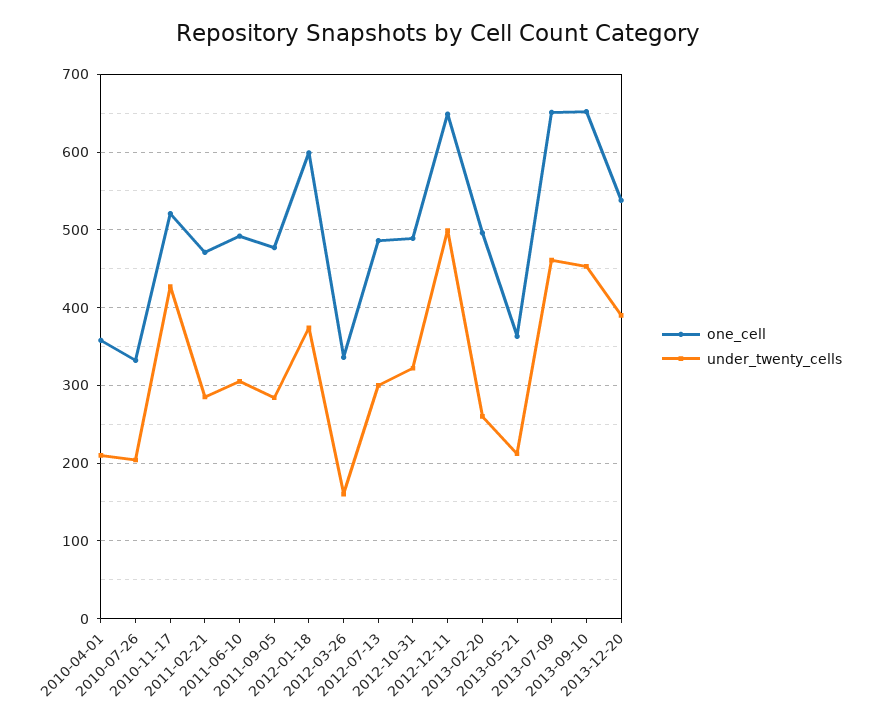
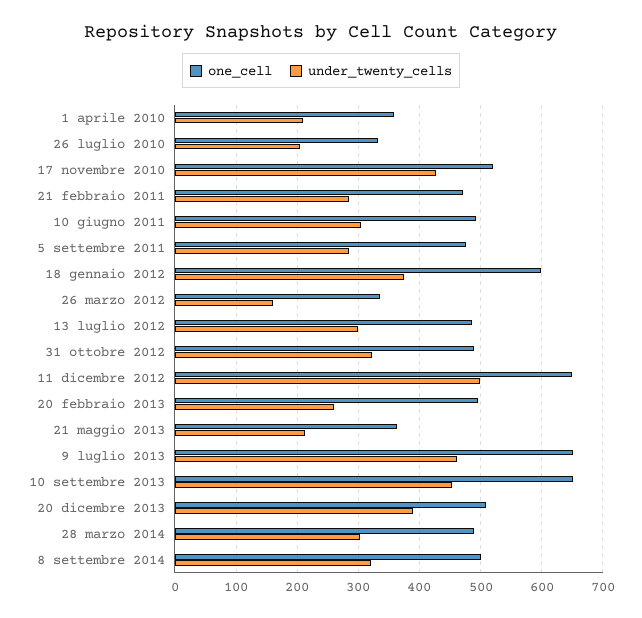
one_cell, 2013-12-20: 540 -> 510
one_cell, 28 marzo 2014: none -> 490
under_twenty_cells, 28 marzo 2014: none -> 300
one_cell, 8 settembre 2014: none -> 500
under_twenty_cells, 8 settembre 2014: none -> 320

